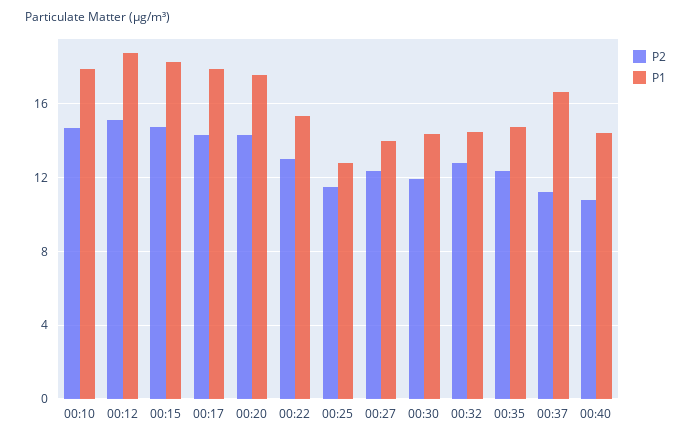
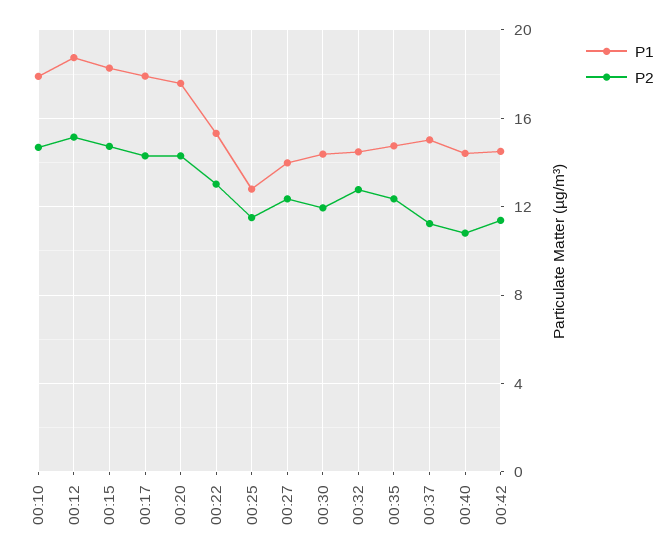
P1, 00:37: 16.5 -> 15
P1, 00:42: none -> 14.5
P2, 00:42: none -> 11.5

